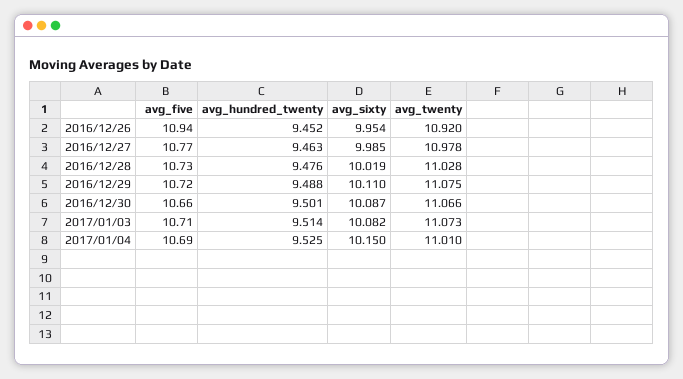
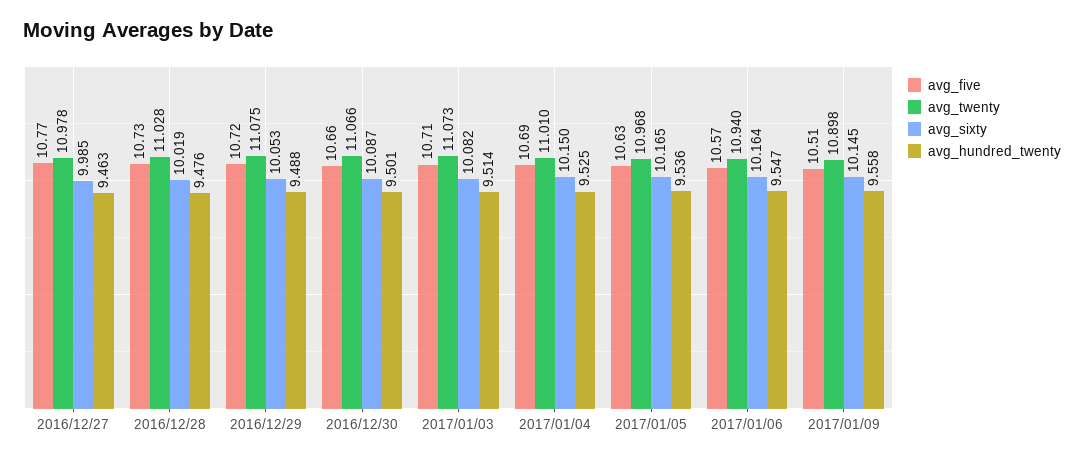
avg_five, 2016/12/26: 10.94 -> none
avg_hundred_twenty, 2016/12/26: 9.452 -> none
avg_sixty, 2016/12/26: 9.954 -> none
avg_twenty, 2016/12/26: 10.92 -> none
avg_sixty, 2016/12/29: 10.11 -> 10.053
avg_five, 2017/01/05: none -> 10.63
avg_twenty, 2017/01/05: none -> 10.968
avg_sixty, 2017/01/05: none -> 10.165
avg_hundred_twenty, 2017/01/05: none -> 9.536
avg_five, 2017/01/06: none -> 10.57
avg_twenty, 2017/01/06: none -> 10.94
avg_sixty, 2017/01/06: none -> 10.164
avg_hundred_twenty, 2017/01/06: none -> 9.547
avg_five, 2017/01/09: none -> 10.51
avg_twenty, 2017/01/09: none -> 10.898
avg_sixty, 2017/01/09: none -> 10.145
avg_hundred_twenty, 2017/01/09: none -> 9.558

